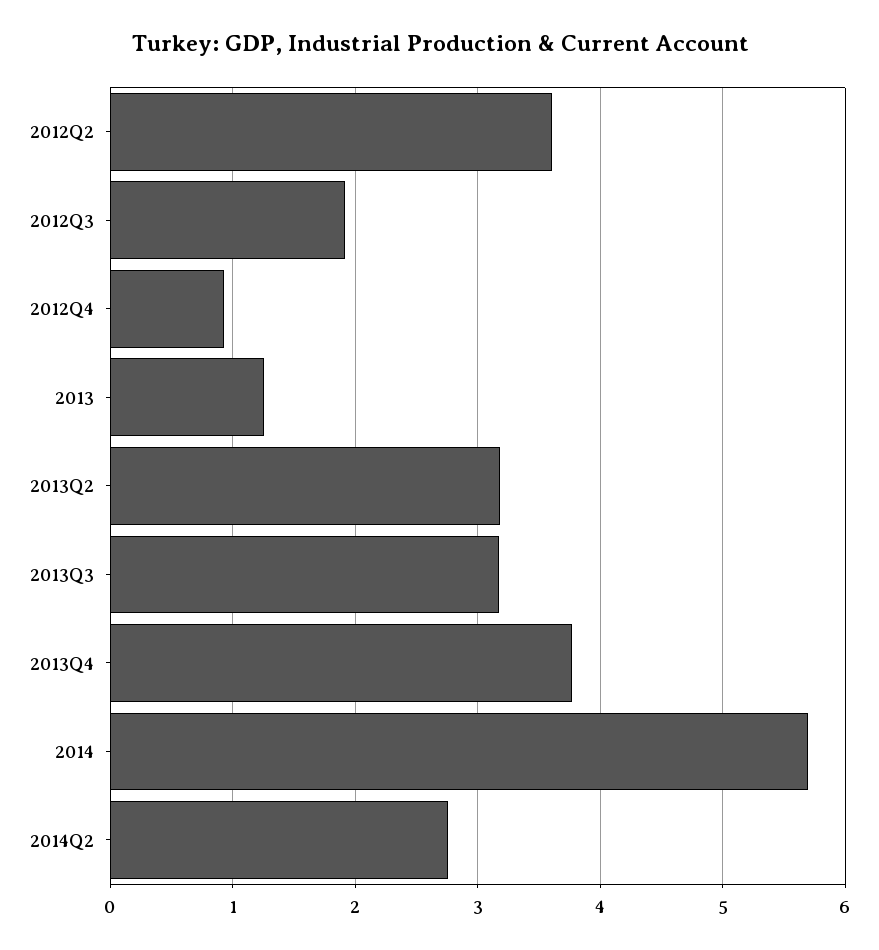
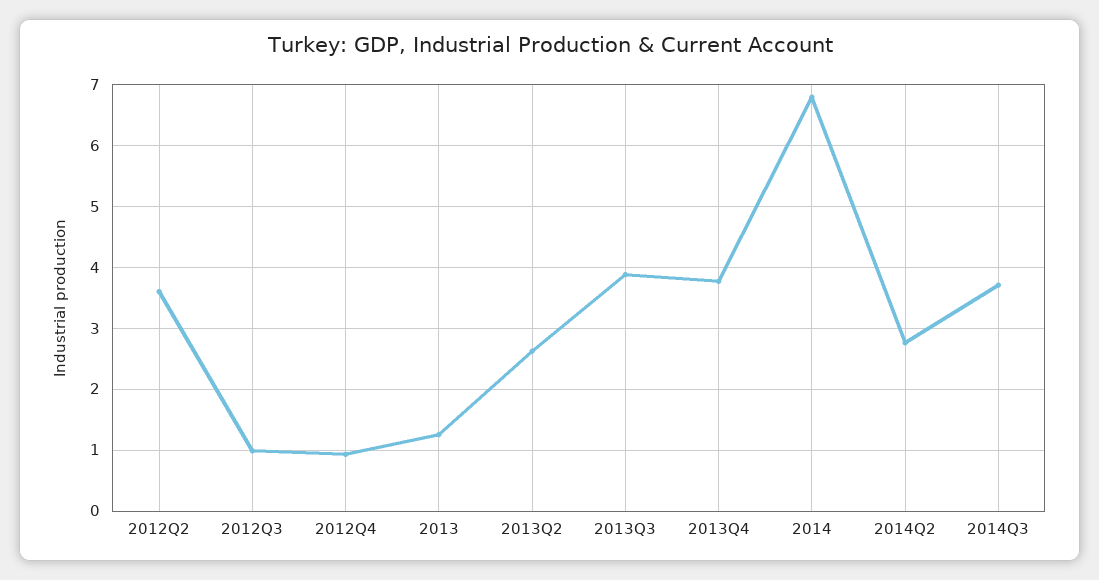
2012Q3: 1.9 -> 1
2013Q2: 3.2 -> 2.6
2013Q3: 3.2 -> 3.9
2014: 5.7 -> 6.8
2014Q3: none -> 3.7

